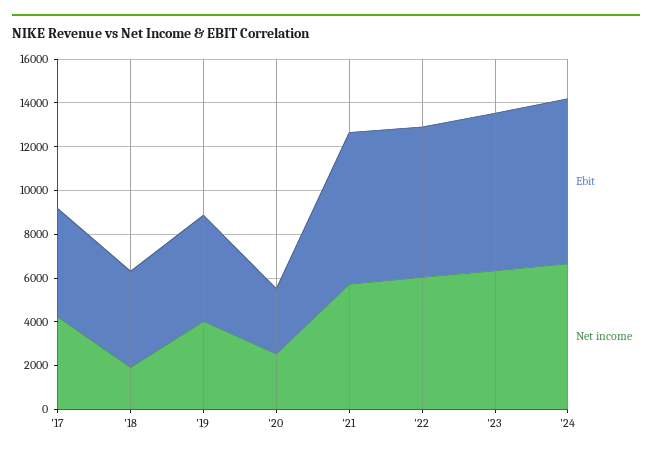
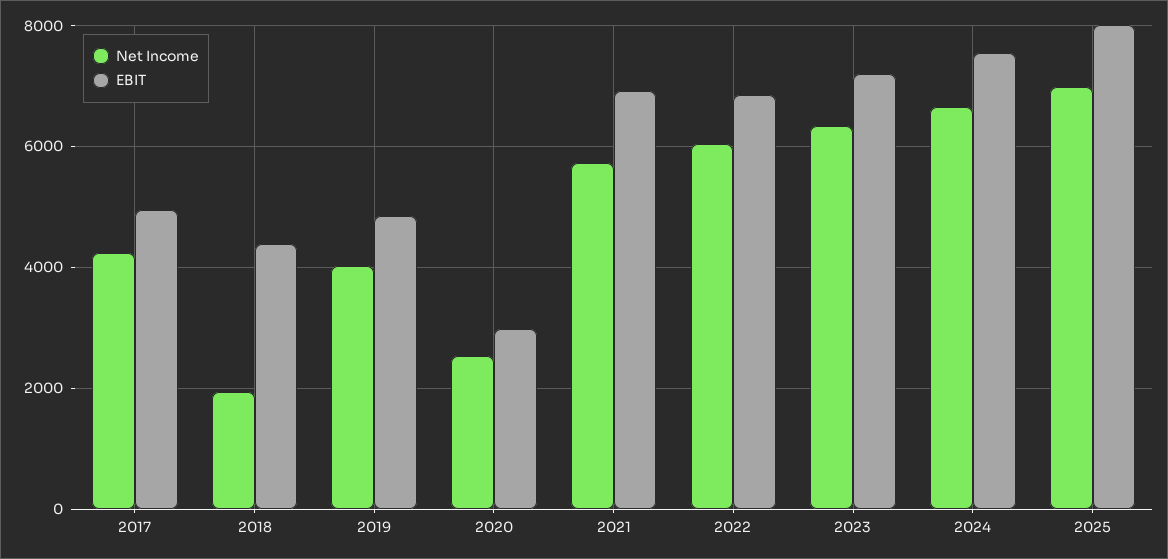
Net income, 2025: none -> 7000
Ebit, 2025: none -> 8000

